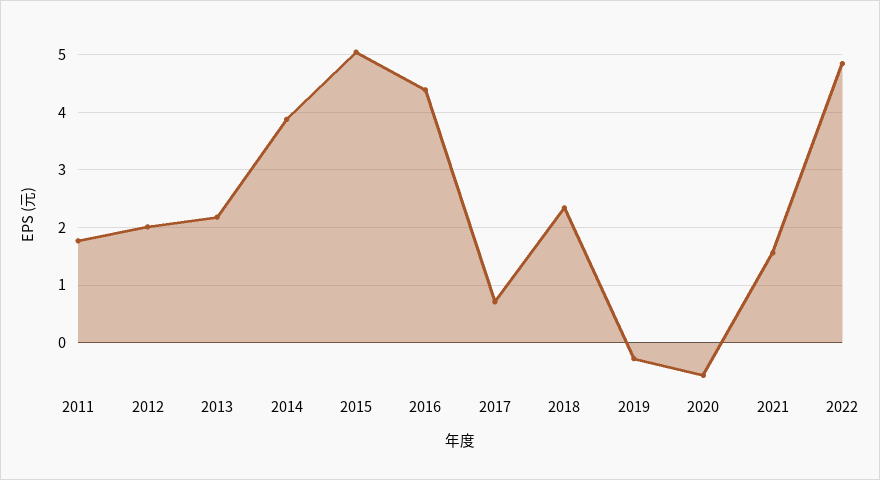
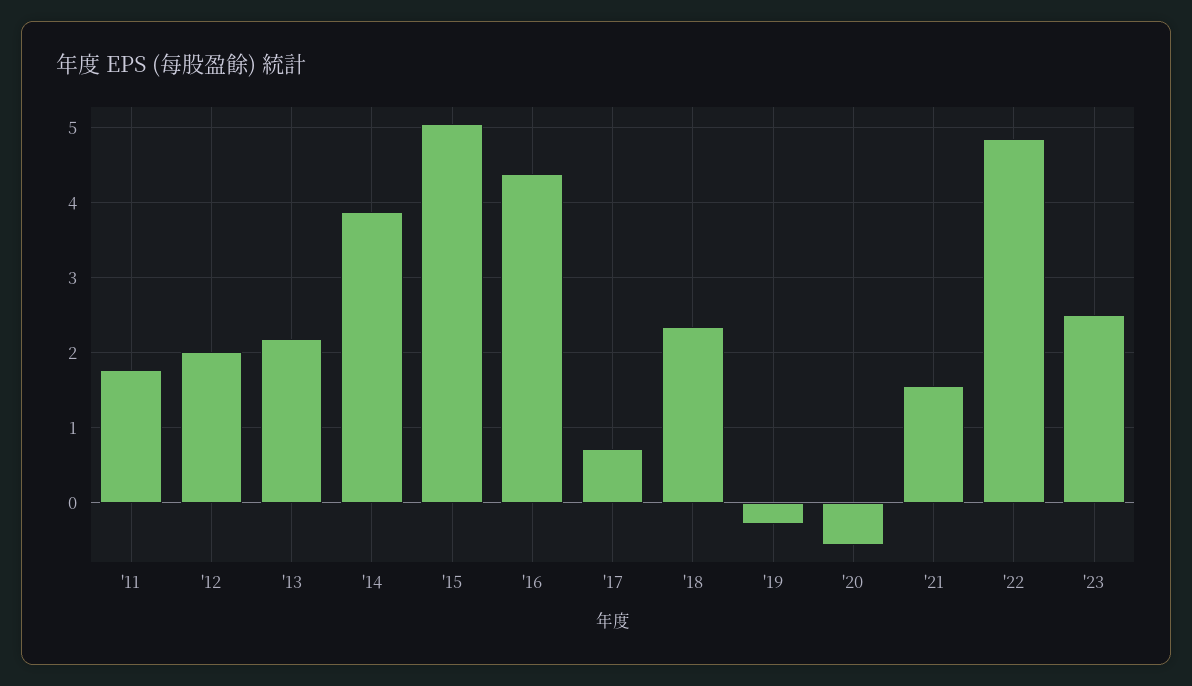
'23: none -> 2.5

